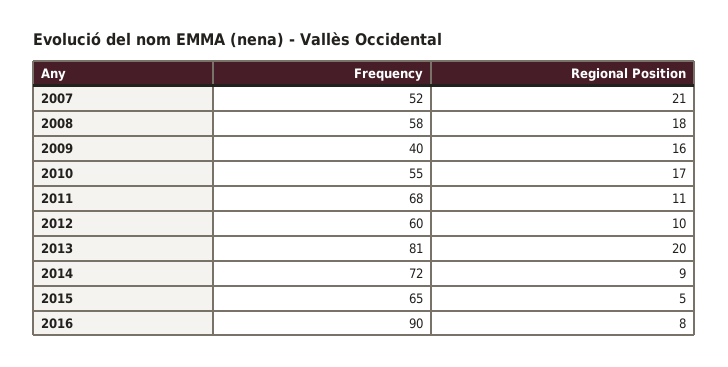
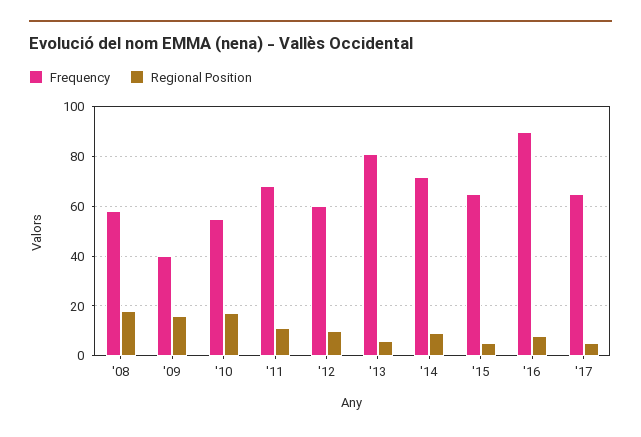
Frequency, 2007: 52 -> none
Regional Position, 2007: 21 -> none
Regional Position, 2013: 20 -> 5
Frequency, '17: none -> 65
Regional Position, '17: none -> 5

